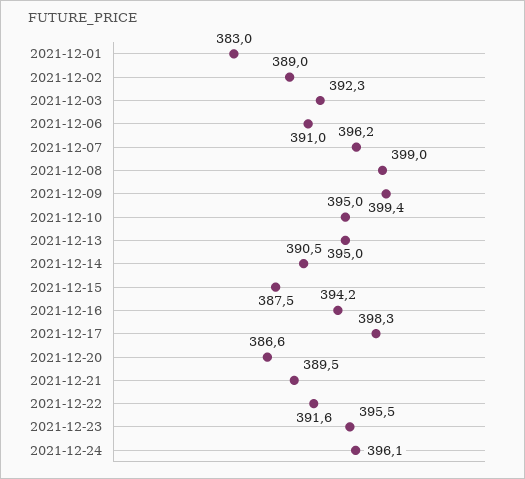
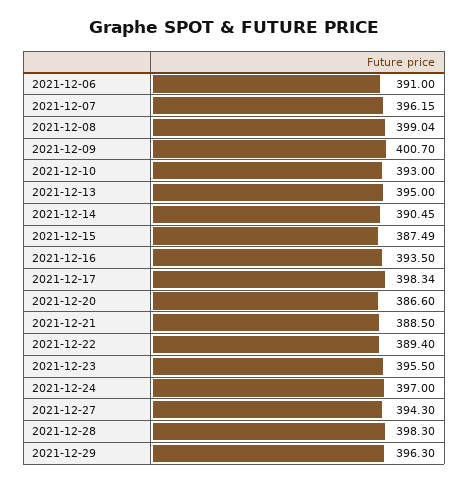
2021-12-01: 383 -> none
2021-12-02: 389 -> none
2021-12-03: 392.3 -> none
2021-12-09: 399.4 -> 400.7
2021-12-10: 395 -> 393
2021-12-16: 394.2 -> 393.5
2021-12-21: 389.5 -> 388.5
2021-12-22: 391.6 -> 389.4
2021-12-24: 396.1 -> 397
2021-12-27: none -> 394.3
2021-12-28: none -> 398.3
2021-12-29: none -> 396.3

